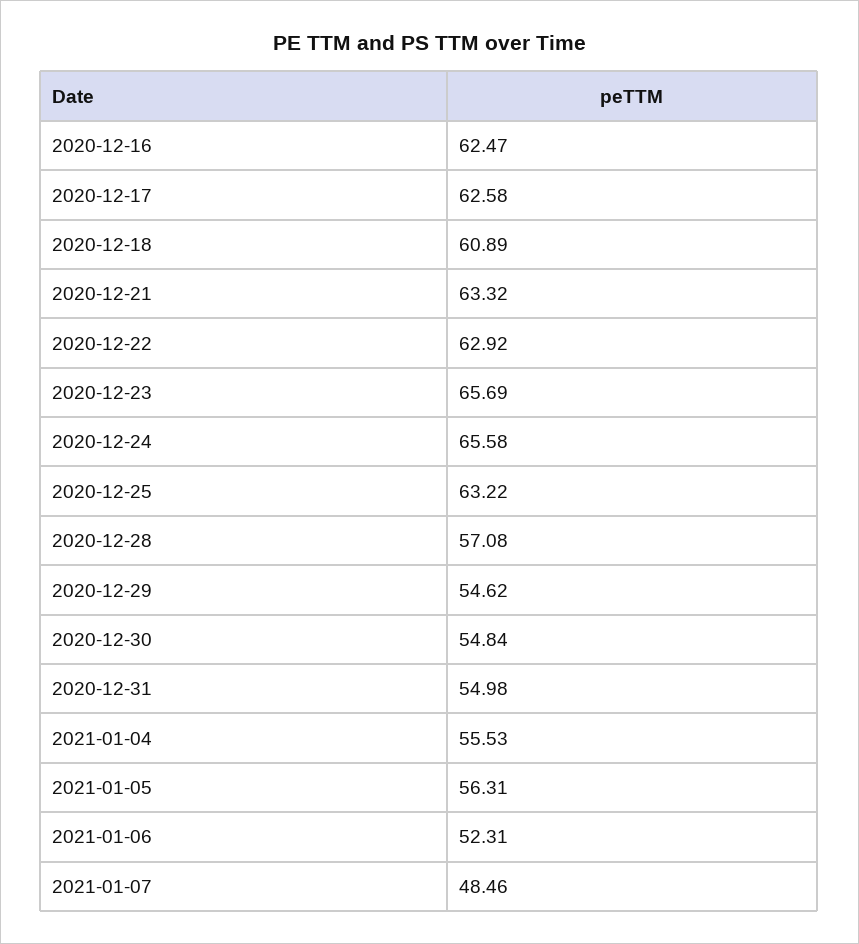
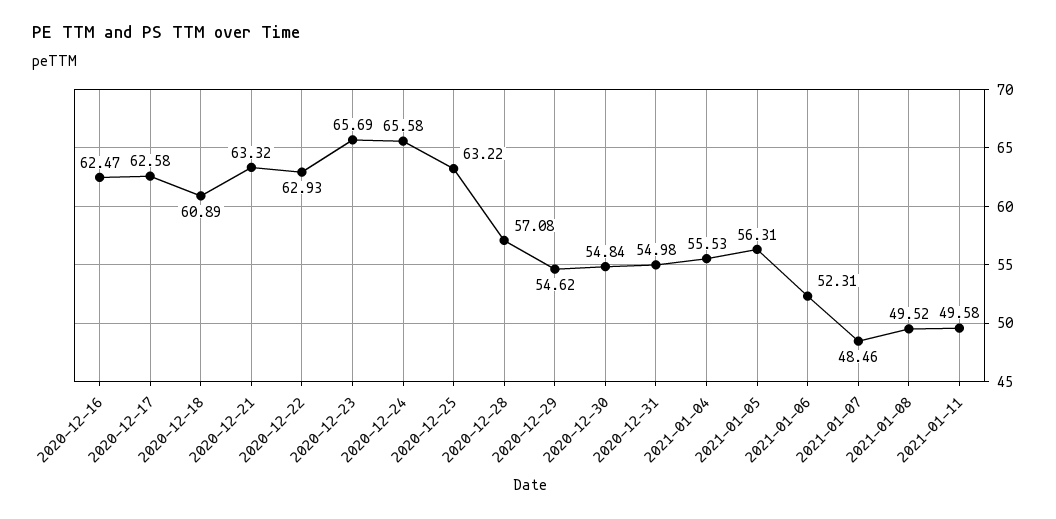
2020-12-22: 62.92 -> 62.93
2021-01-08: none -> 49.52
2021-01-11: none -> 49.58

